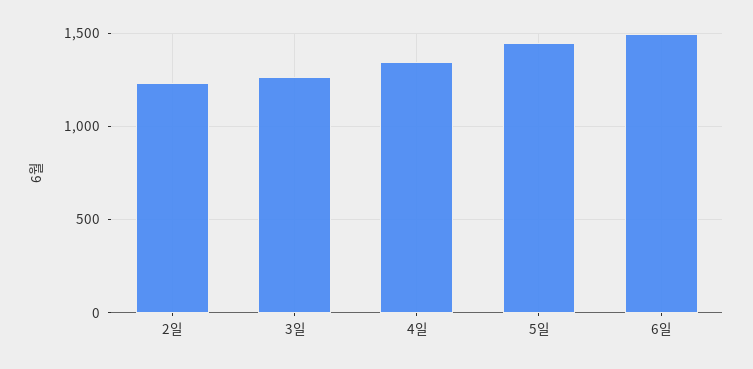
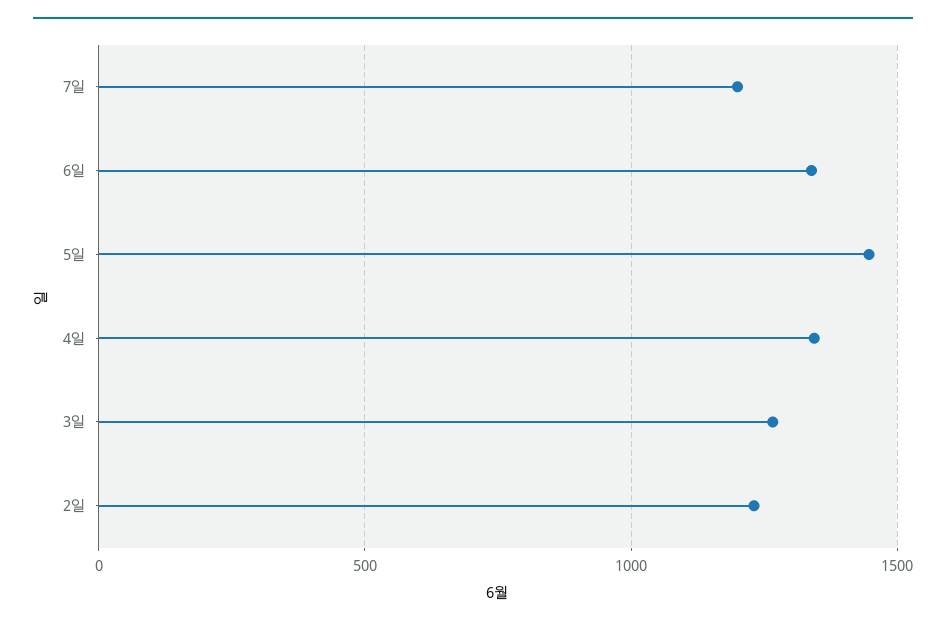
6일: 1500 -> 1350
7일: none -> 1200

